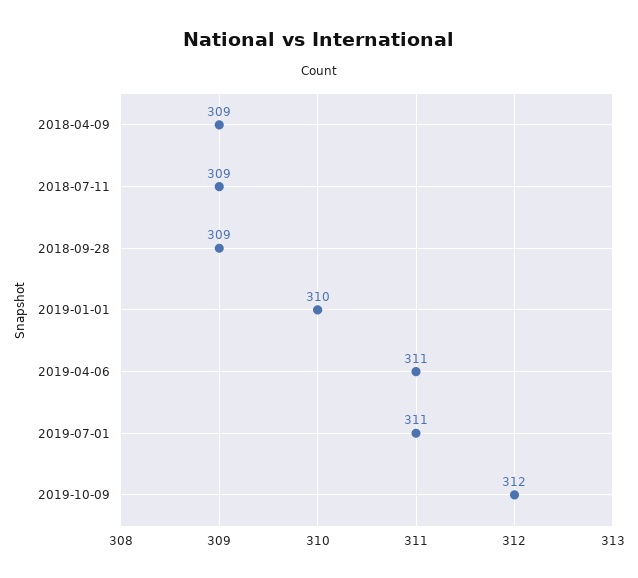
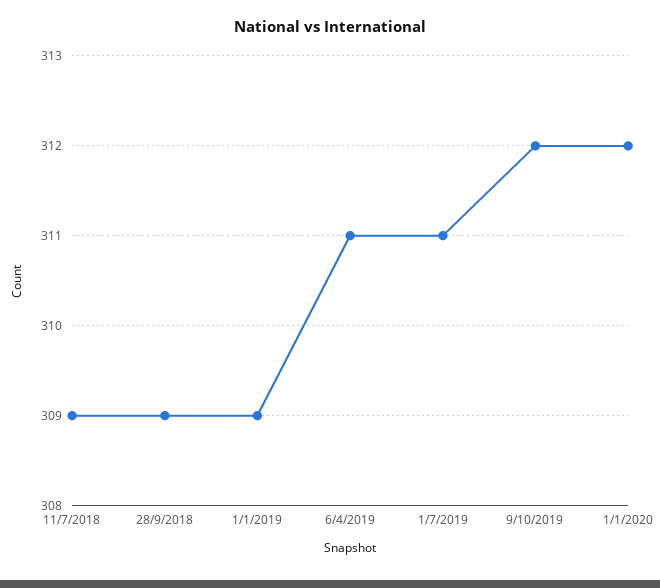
2018-04-09: 309 -> none
2019-01-01: 310 -> 309
1/1/2020: none -> 312

